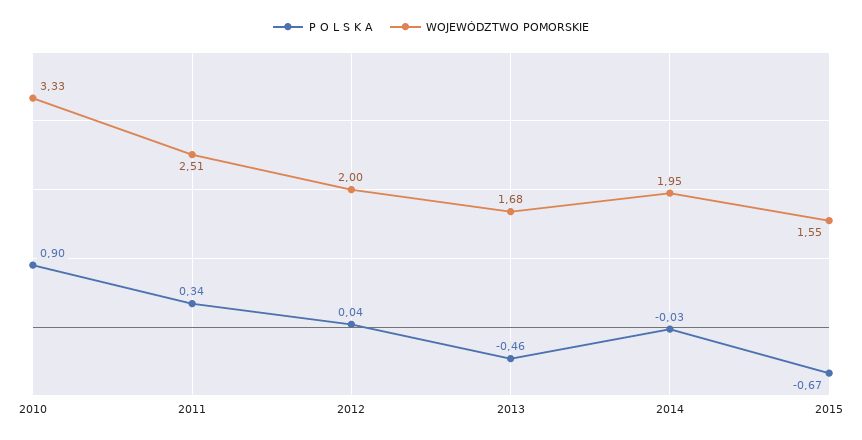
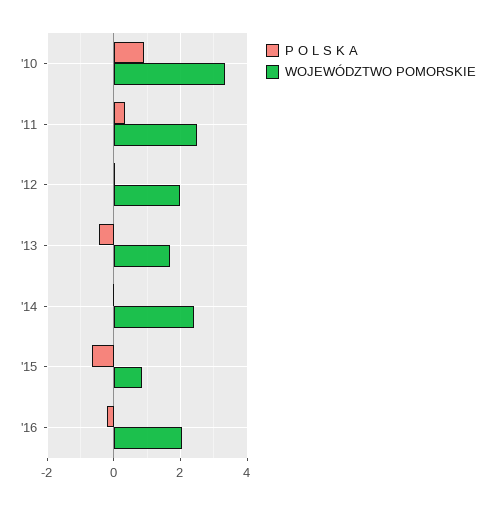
WOJEWÓDZTWO POMORSKIE, 2014: 1.95 -> 2.4
WOJEWÓDZTWO POMORSKIE, 2015: 1.55 -> 0.8
P O L S K A, '16: none -> -0.2
WOJEWÓDZTWO POMORSKIE, '16: none -> 2

